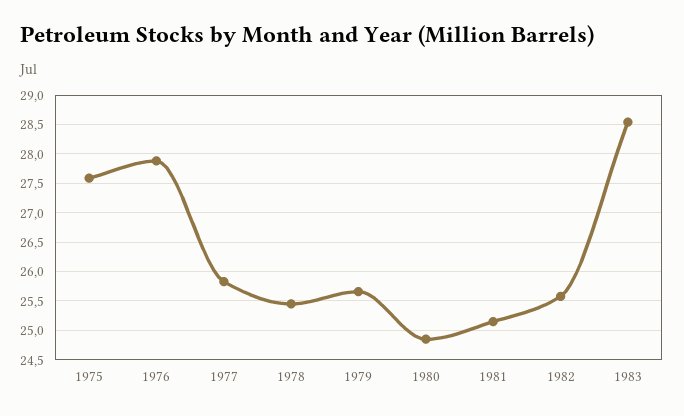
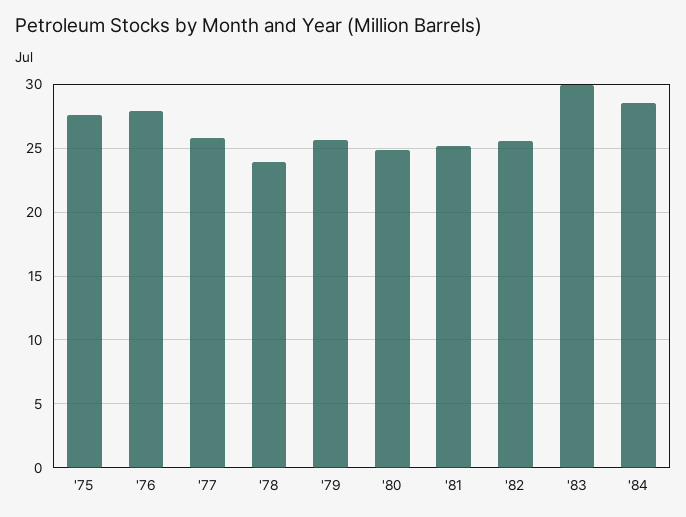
1978: 25.5 -> 24
1983: 28.5 -> 30
'84: none -> 28.5

